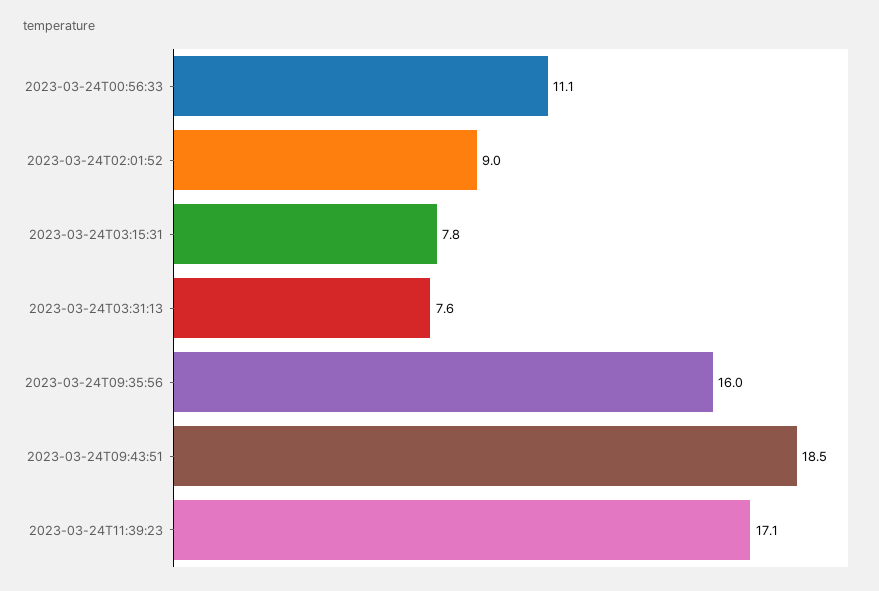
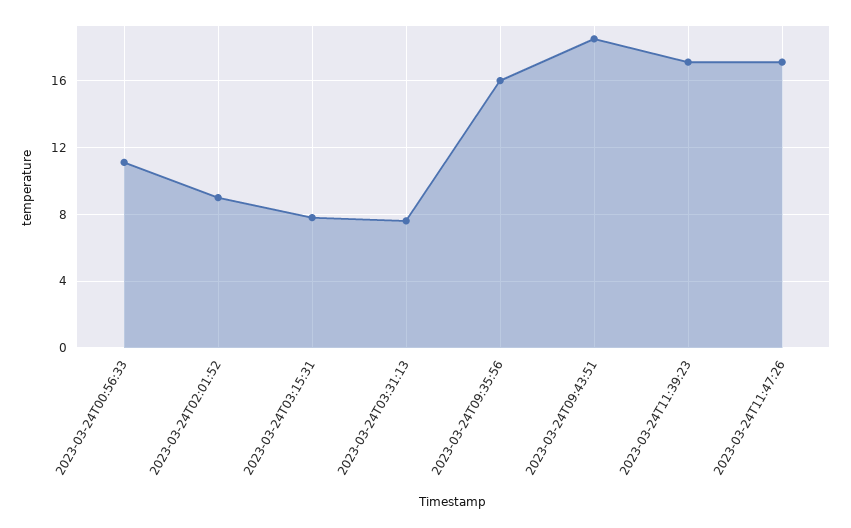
2023-03-24T11:47:26: none -> 17

